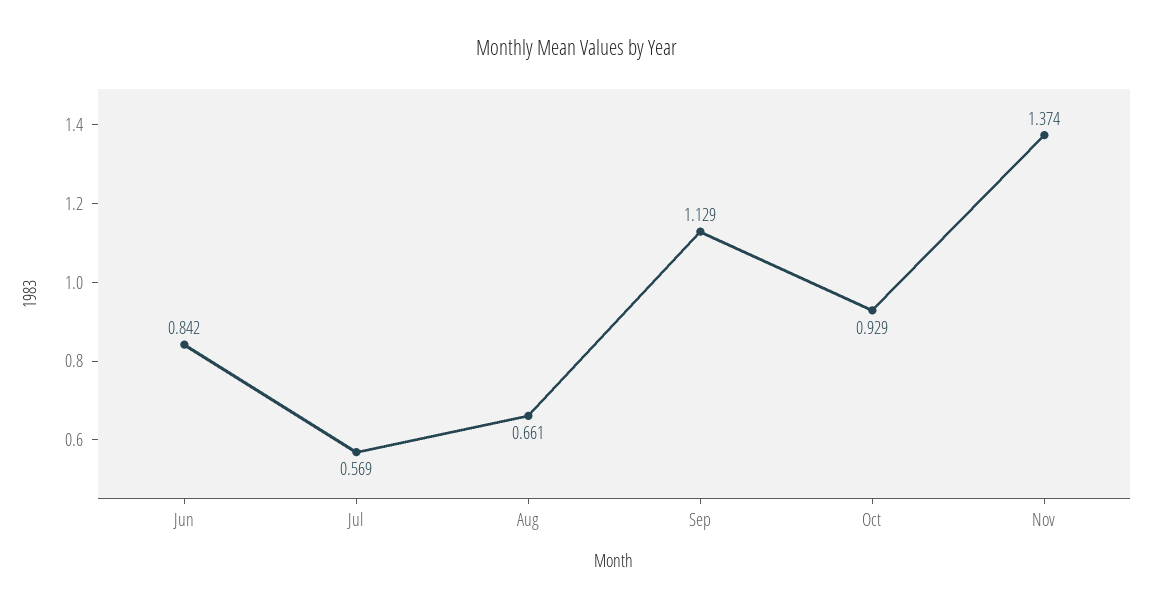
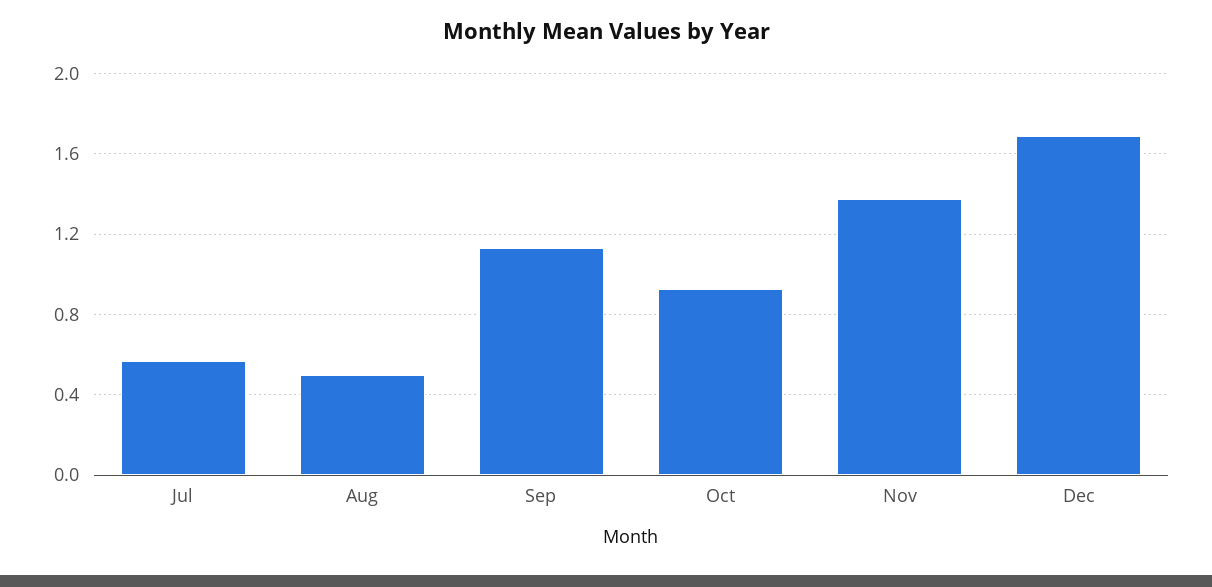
Jun: 0.842 -> none
Aug: 0.661 -> 0.5
Dec: none -> 1.7

